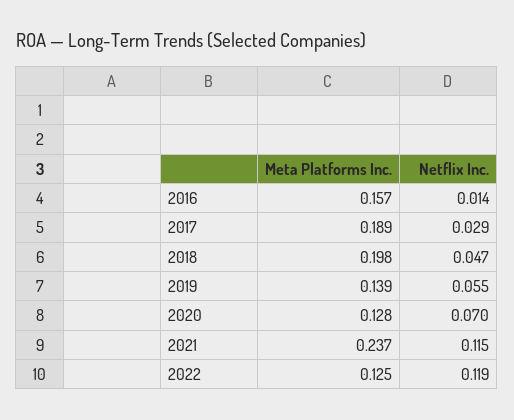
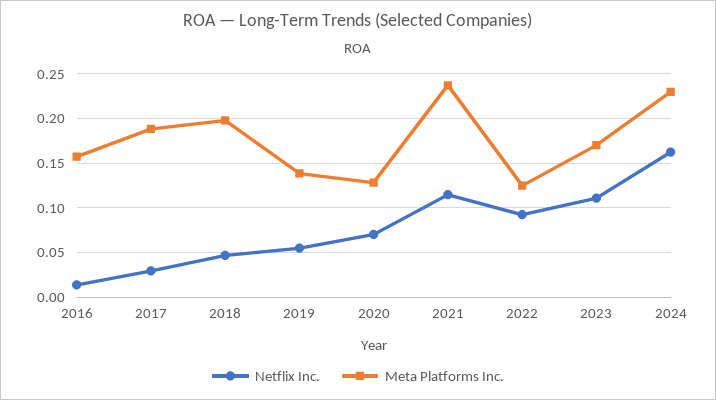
Netflix Inc., 2022: 0.119 -> 0.09
Netflix Inc., 2023: none -> 0.11
Meta Platforms Inc., 2023: none -> 0.17
Netflix Inc., 2024: none -> 0.16
Meta Platforms Inc., 2024: none -> 0.23

